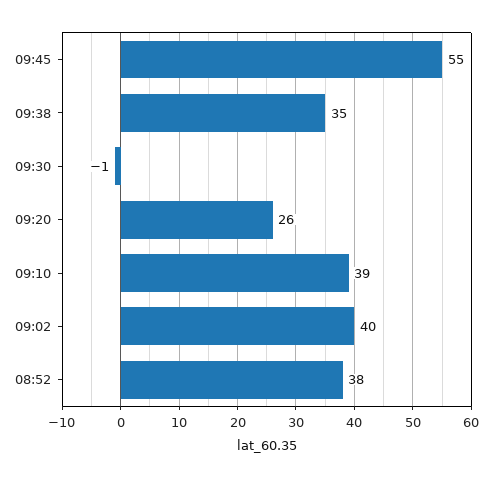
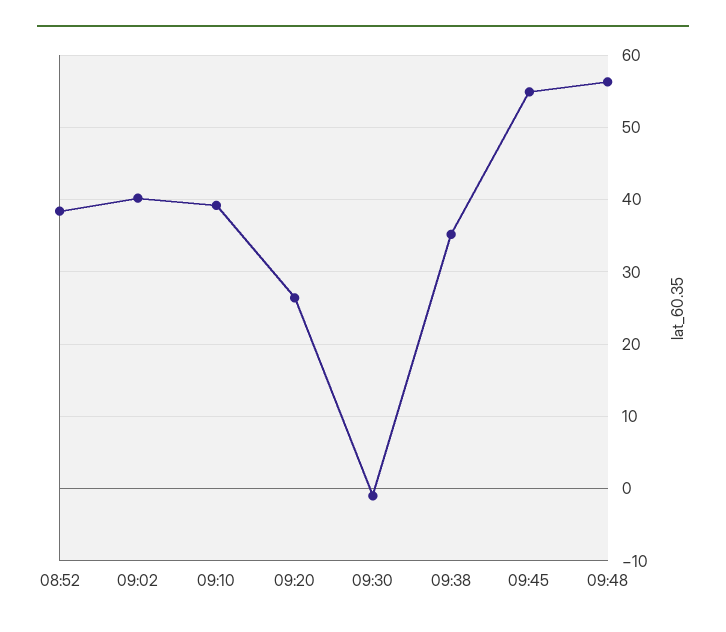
09:48: none -> 56

